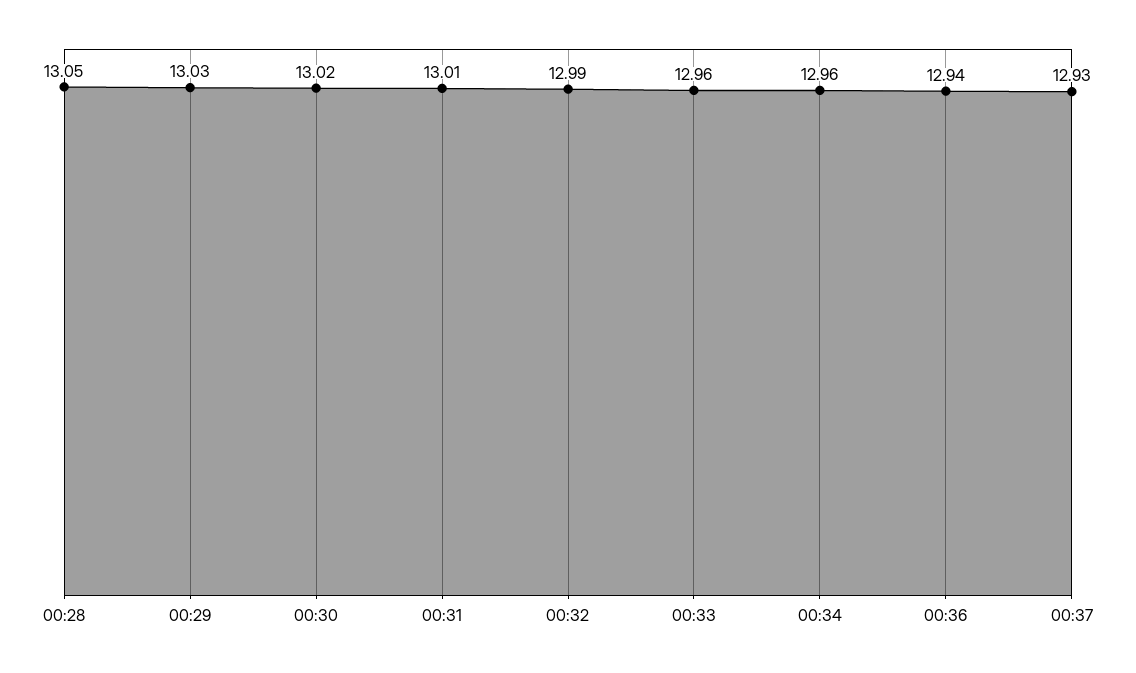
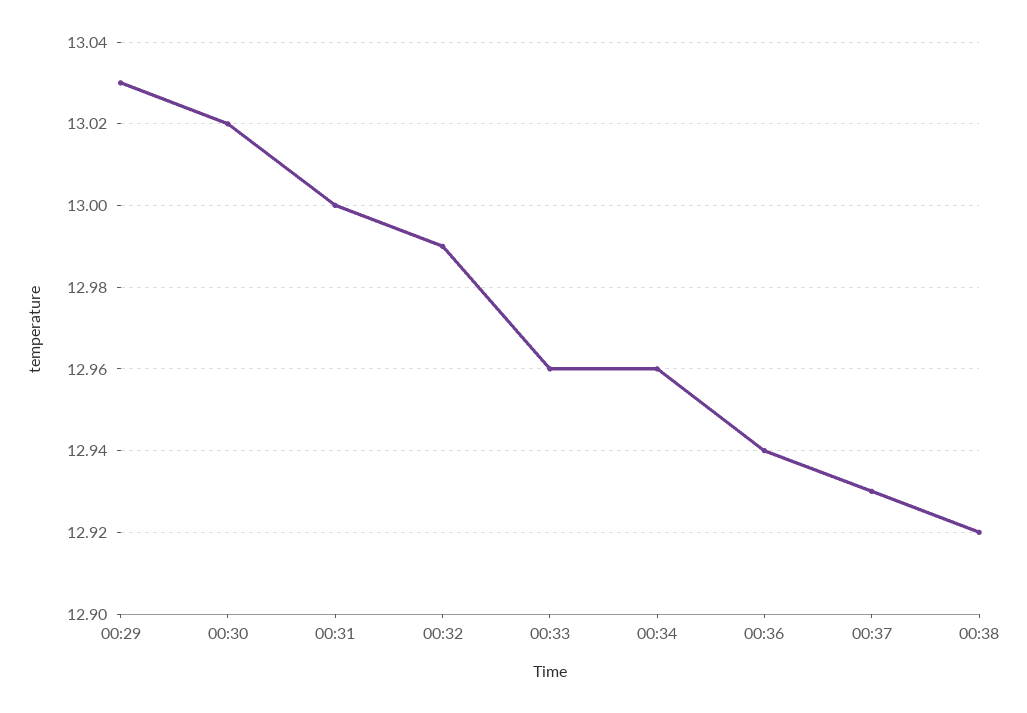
00:28: 13.05 -> none
00:31: 13.01 -> 13
00:38: none -> 12.92

